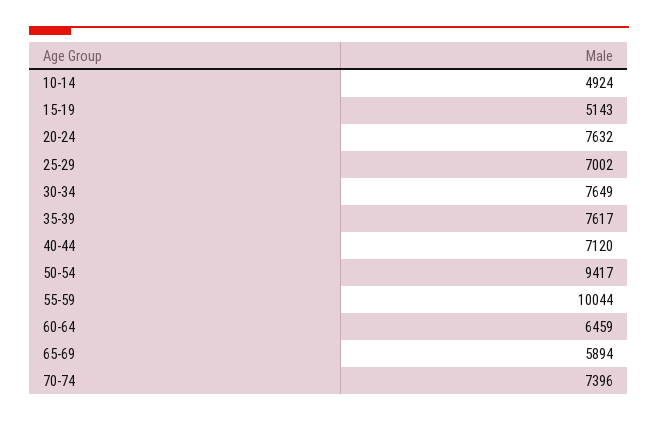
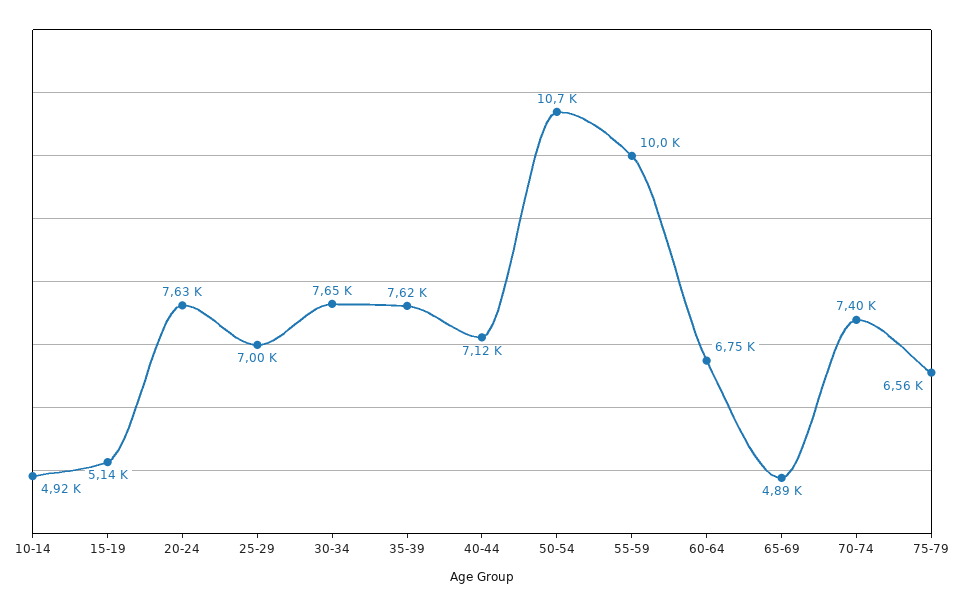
50-54: 9417 -> 10700
60-64: 6459 -> 6750
65-69: 5894 -> 4890
75-79: none -> 6560

